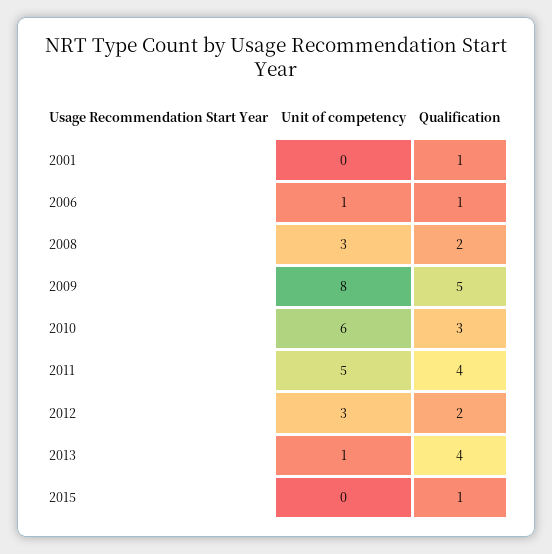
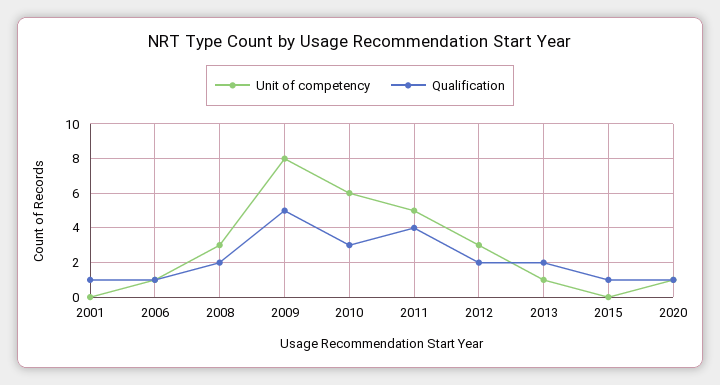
Qualification, 2013: 4 -> 2
Unit of competency, 2020: none -> 1
Qualification, 2020: none -> 1

